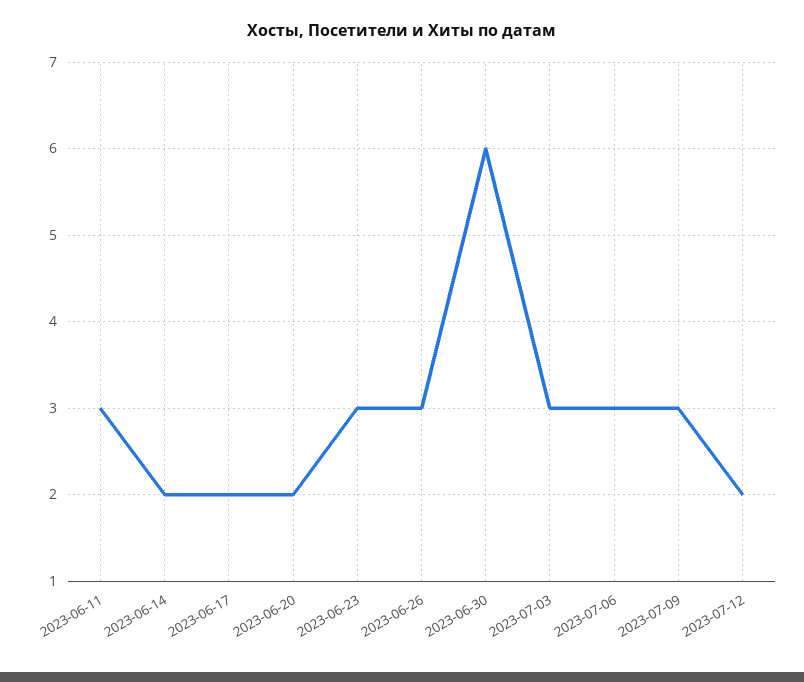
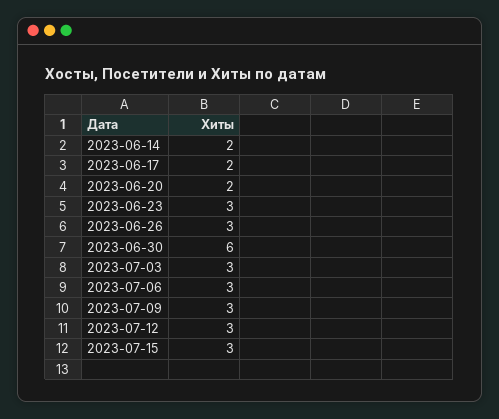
2023-06-11: 3 -> none
2023-07-12: 2 -> 3
2023-07-15: none -> 3

